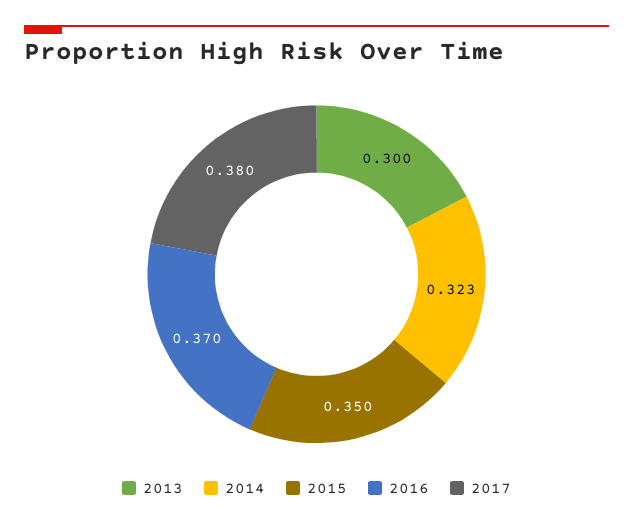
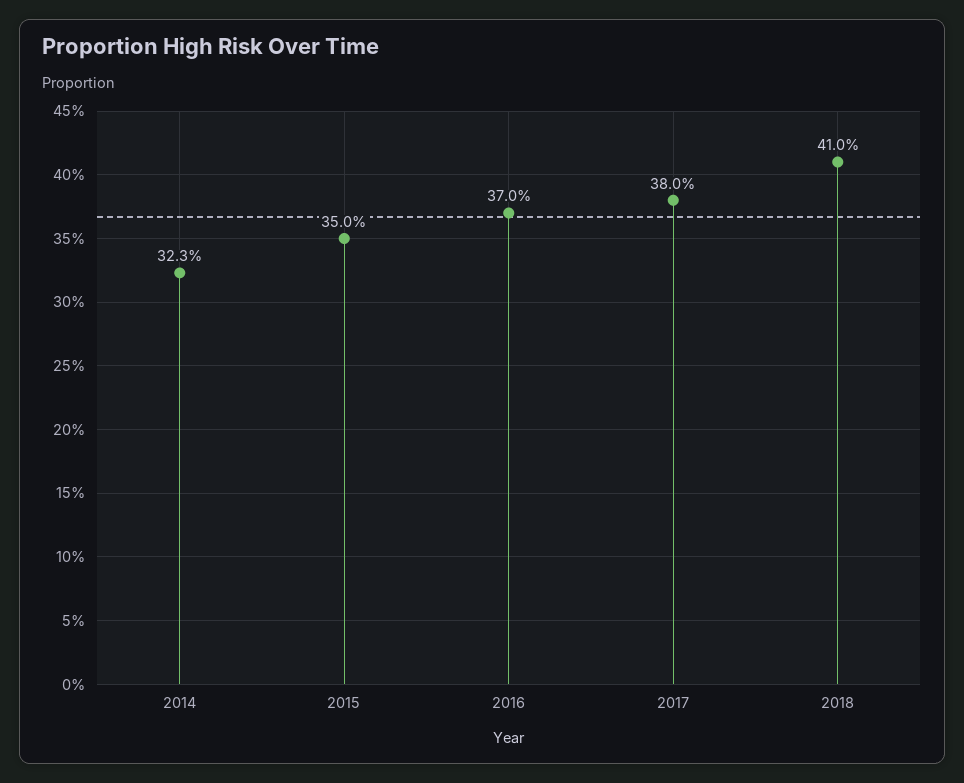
2013: 0.3 -> none
2018: none -> 0.41

